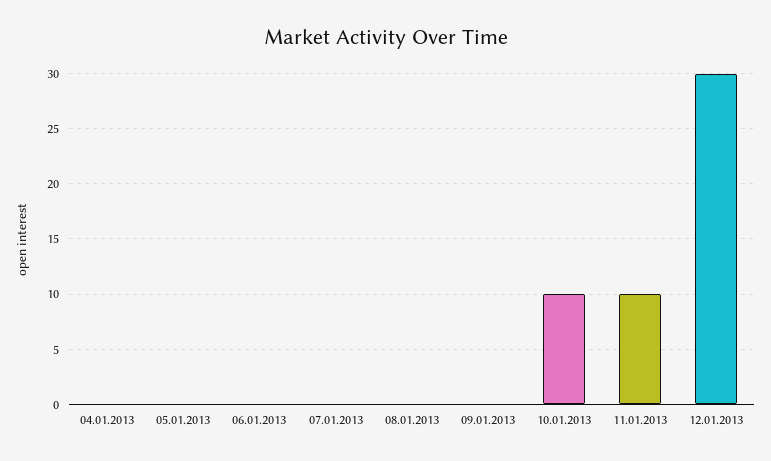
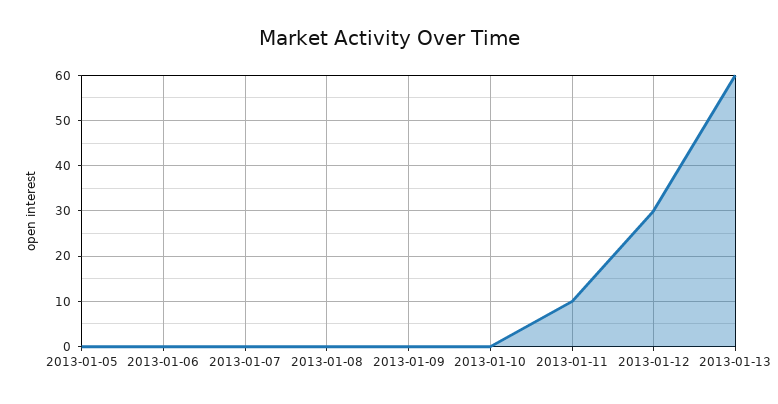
04.01.2013: 0 -> none
10.01.2013: 10 -> 0
2013-01-13: none -> 60

